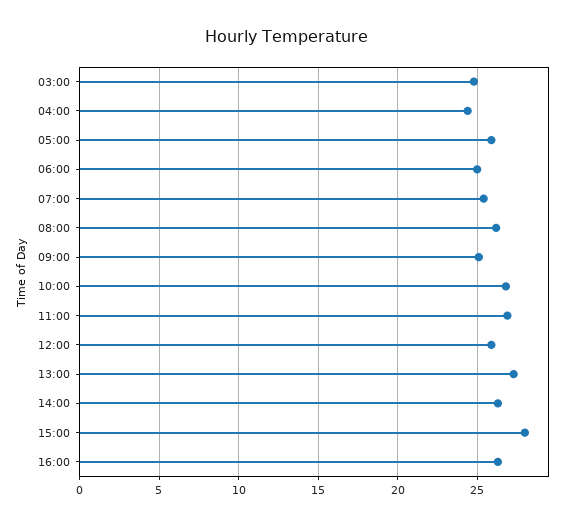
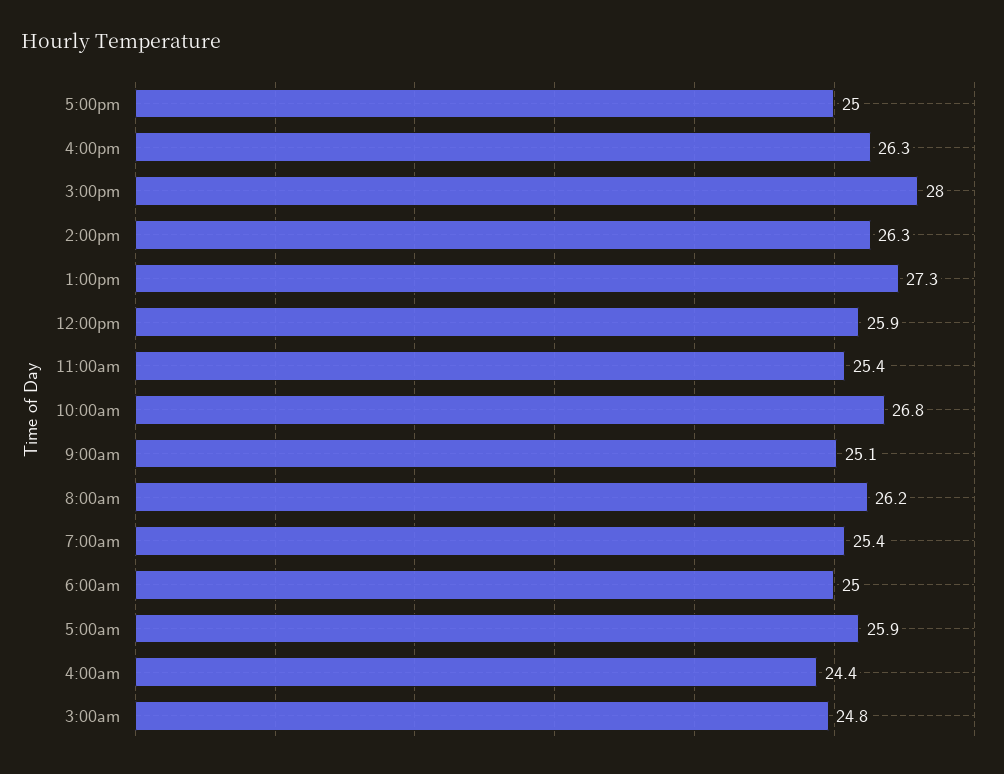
11:00: 27 -> 25.4
5:00pm: none -> 25

